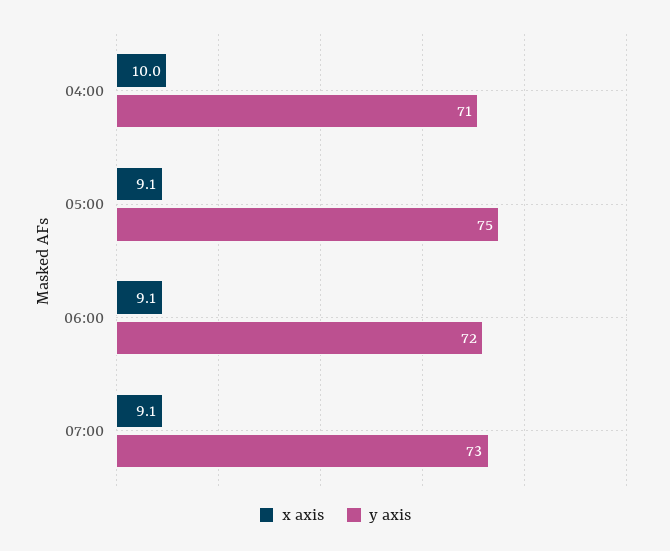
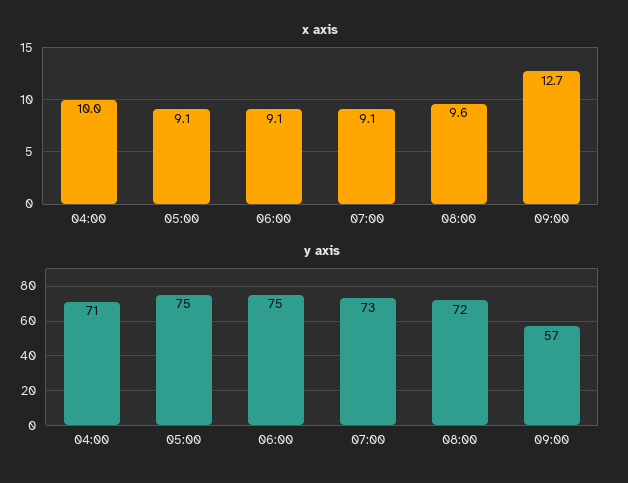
y axis, 06:00: 72 -> 75
x axis, 08:00: none -> 9.6
x axis, 09:00: none -> 12.7
y axis, 08:00: none -> 72
y axis, 09:00: none -> 57

